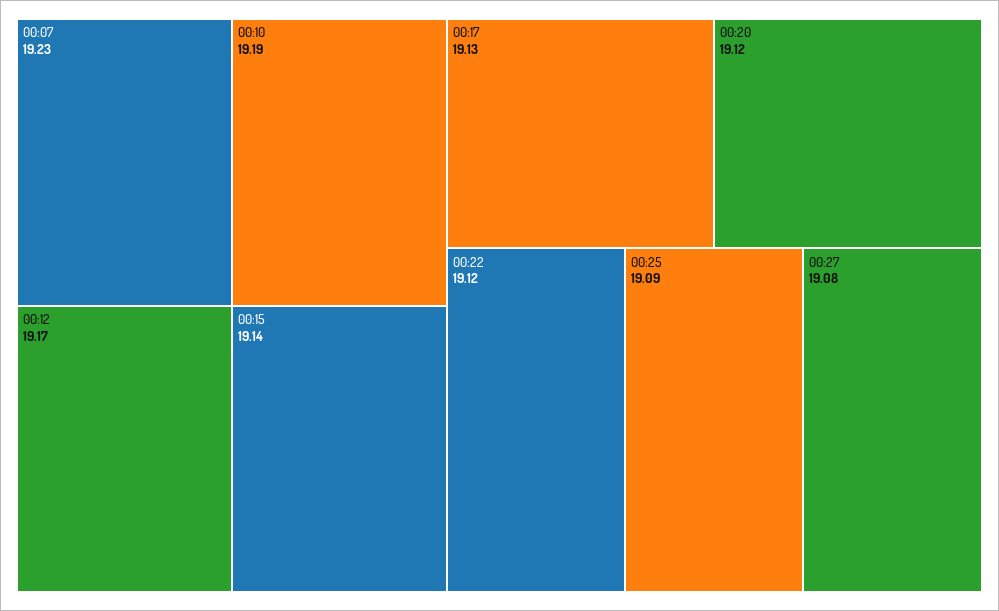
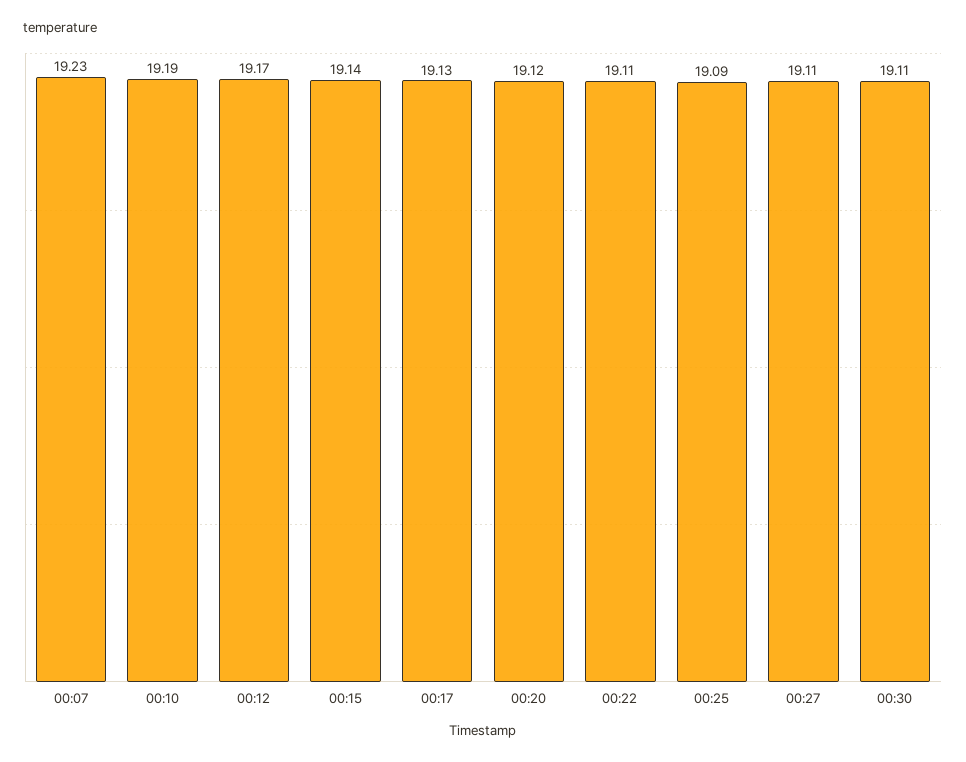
00:22: 19.12 -> 19.11
00:27: 19.08 -> 19.11
00:30: none -> 19.11

